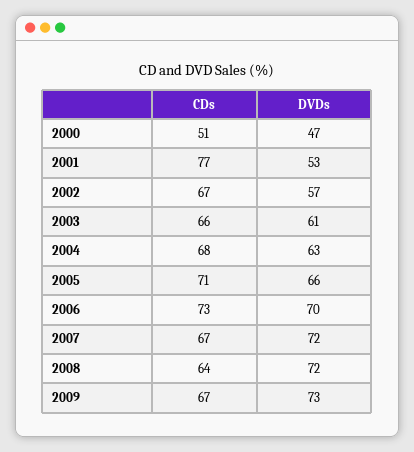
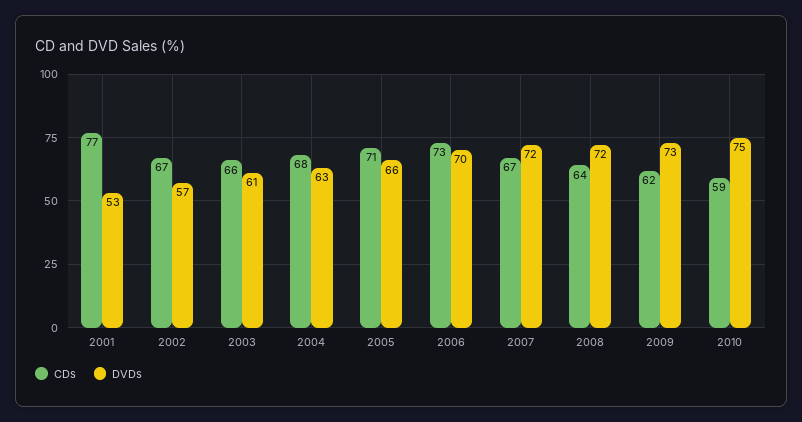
CDs, 2000: 51 -> none
DVDs, 2000: 47 -> none
CDs, 2009: 67 -> 62
CDs, 2010: none -> 59
DVDs, 2010: none -> 75

